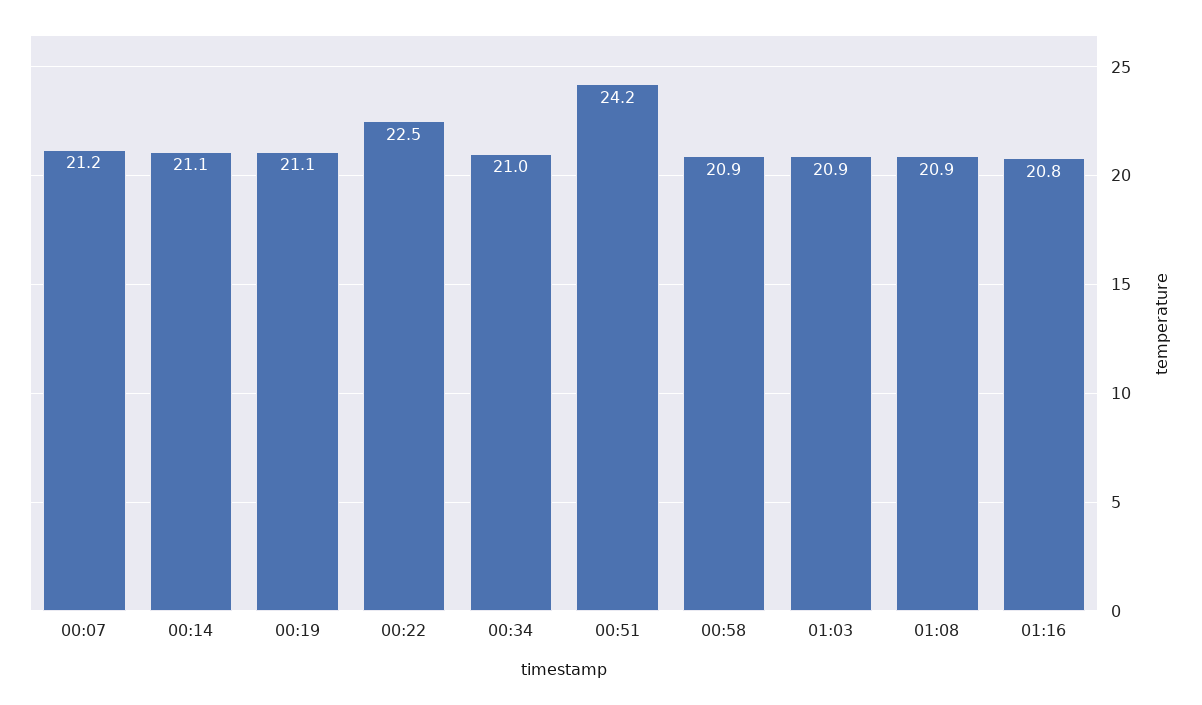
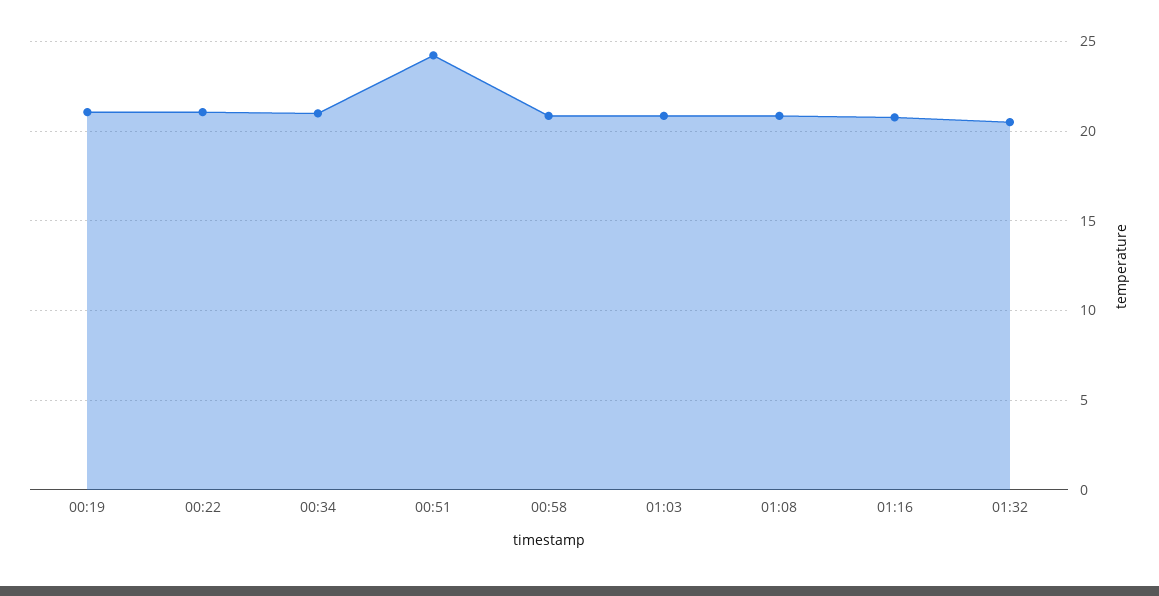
00:07: 21.2 -> none
00:14: 21.1 -> none
00:22: 22.5 -> 21
01:32: none -> 20.5

